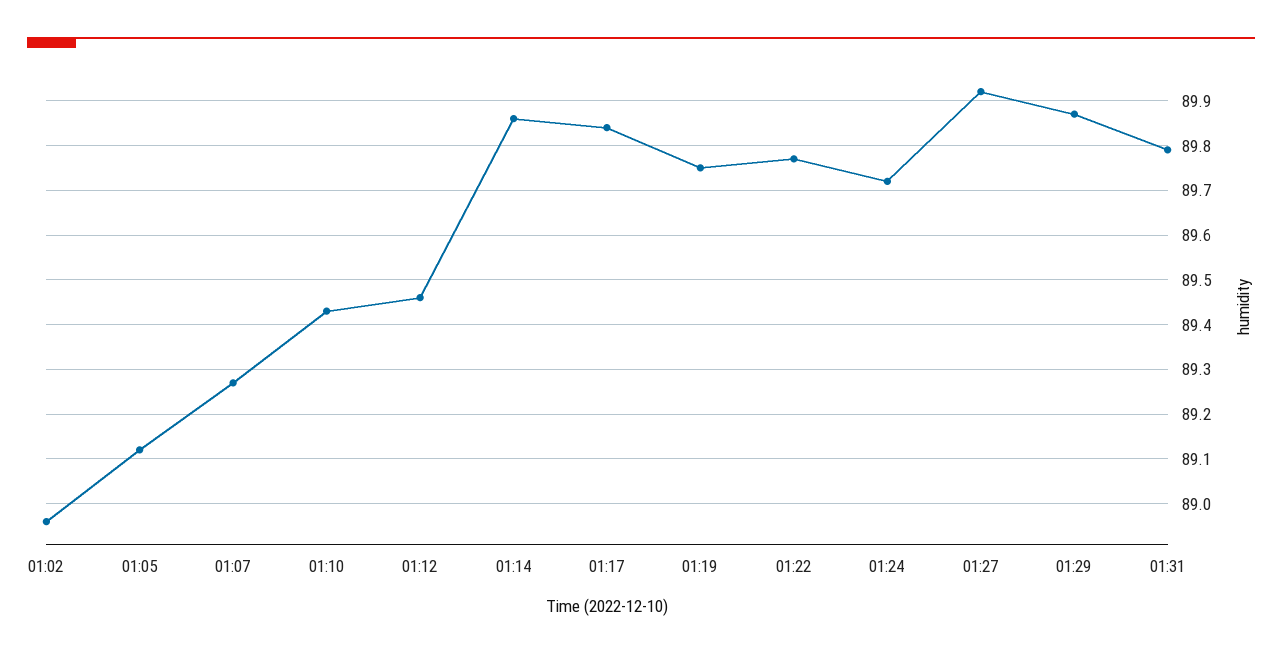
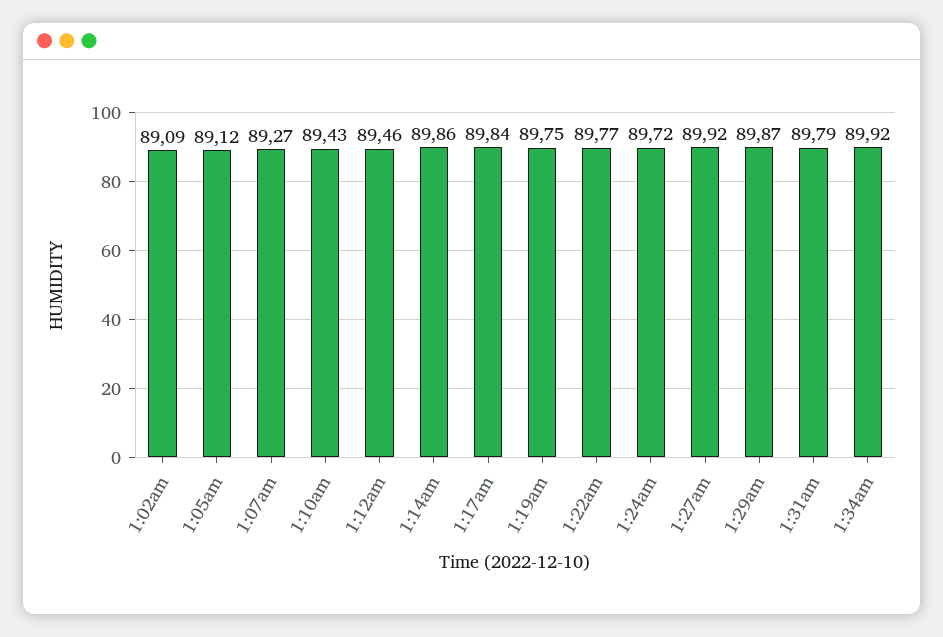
01:02: 88.95 -> 89.09
1:34am: none -> 89.92

